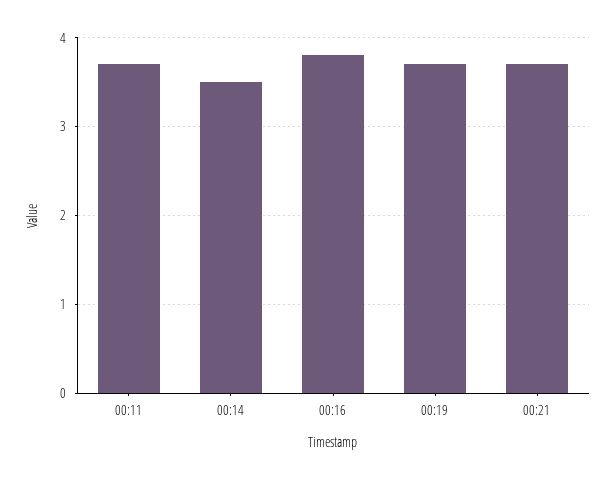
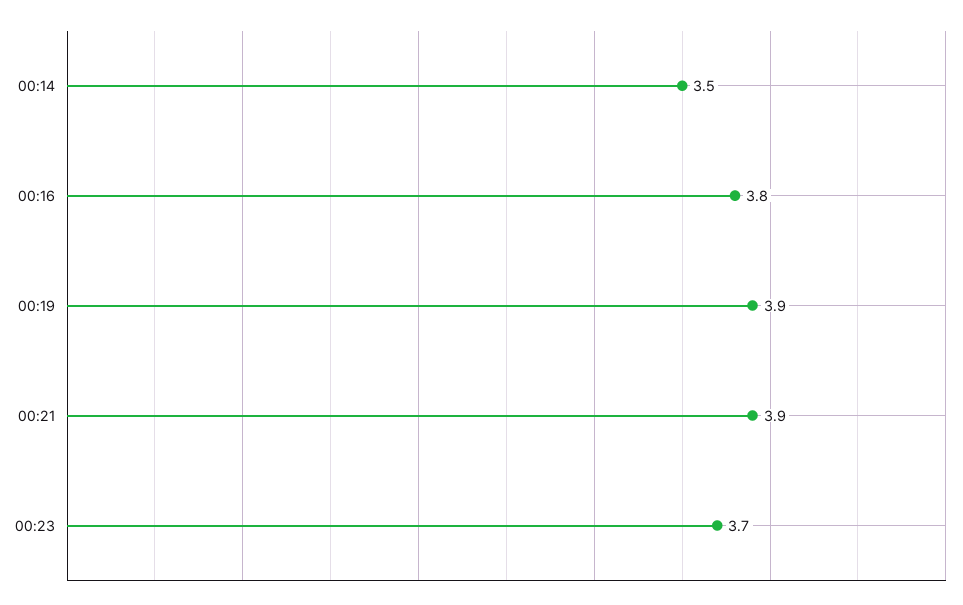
00:11: 3.7 -> none
00:19: 3.7 -> 3.9
00:21: 3.7 -> 3.9
00:23: none -> 3.7

